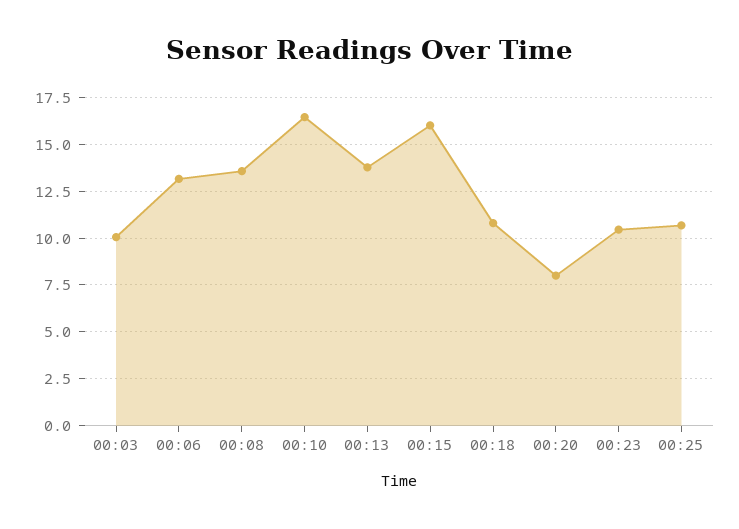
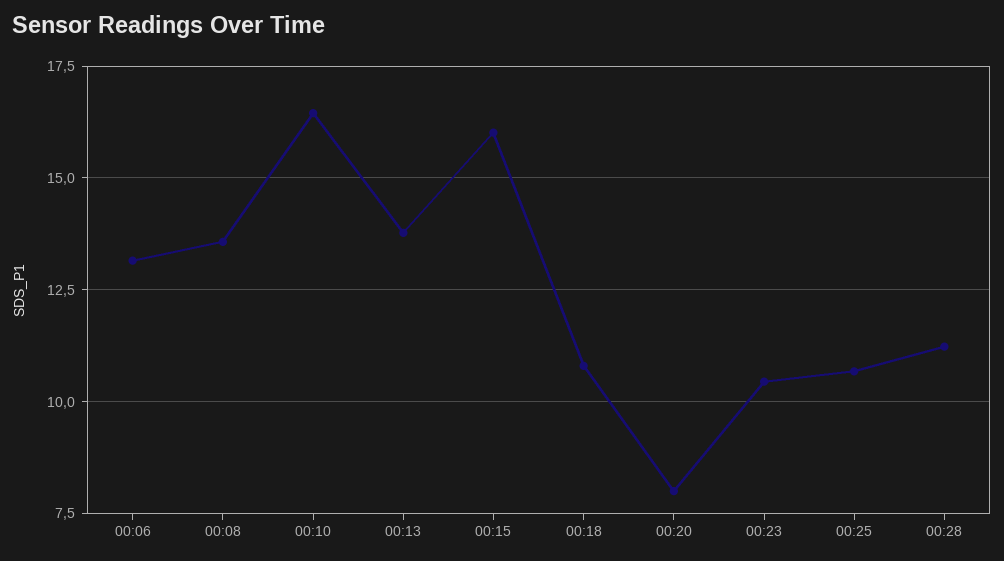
00:03: 10 -> none
00:28: none -> 11.25

